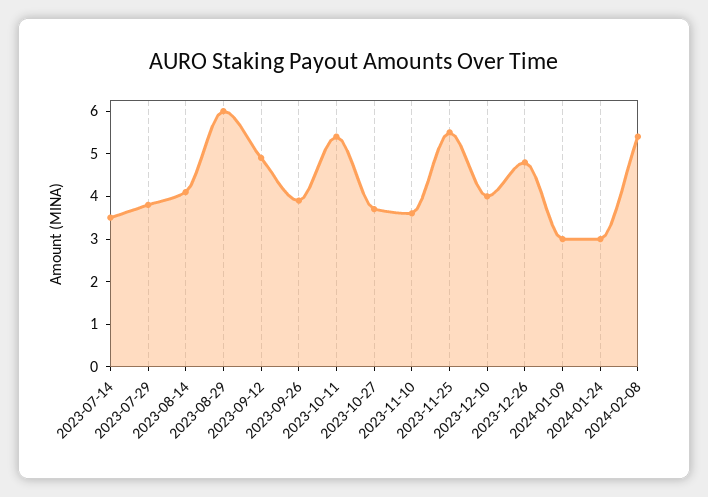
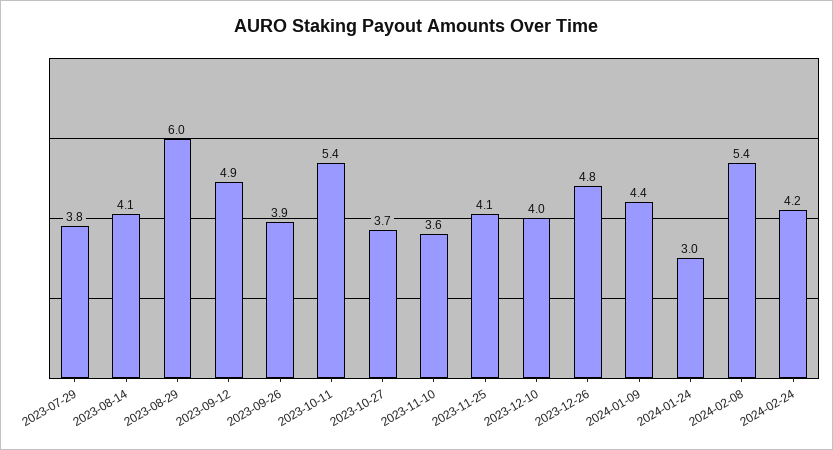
2023-07-14: 3.5 -> none
2023-11-25: 5.5 -> 4.1
2024-01-09: 3 -> 4.4
2024-02-24: none -> 4.2

